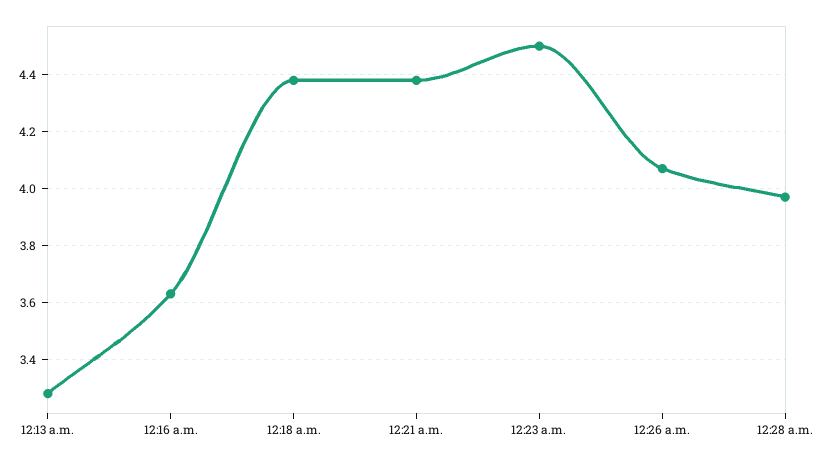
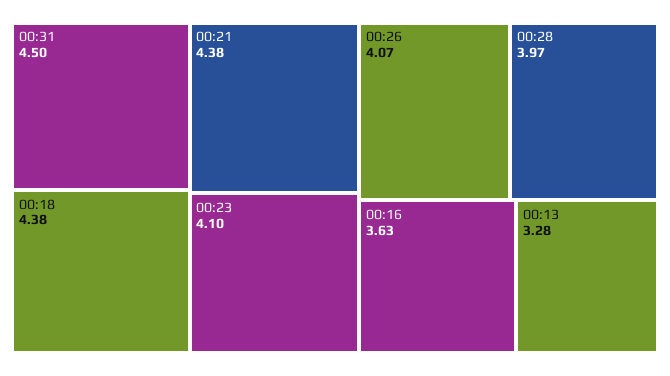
12:23 a.m.: 4.5 -> 4.1
00:31: none -> 4.5

